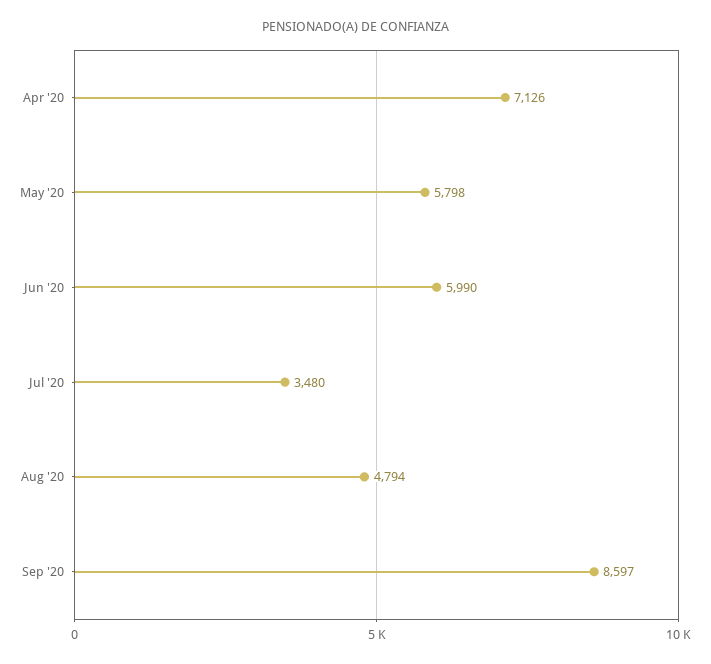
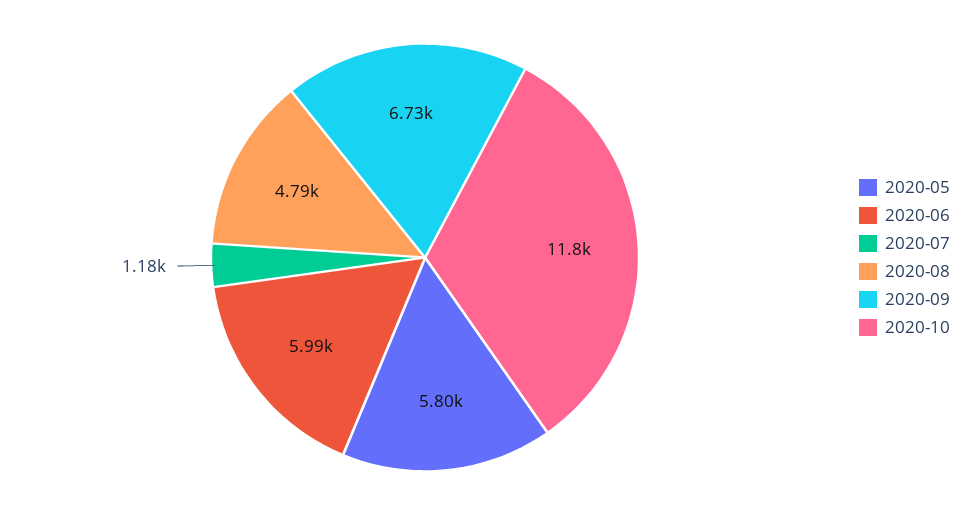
Apr '20: 7126 -> none
Jul '20: 3480 -> 1180
Sep '20: 8597 -> 6730
2020-10: none -> 11800

